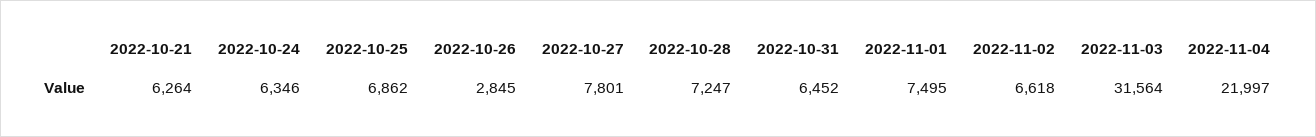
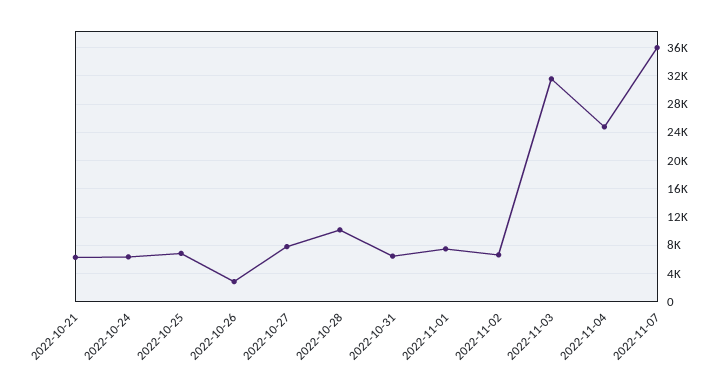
2022-10-28: 7247 -> 10000
2022-11-04: 21997 -> 25000
2022-11-07: none -> 36000

